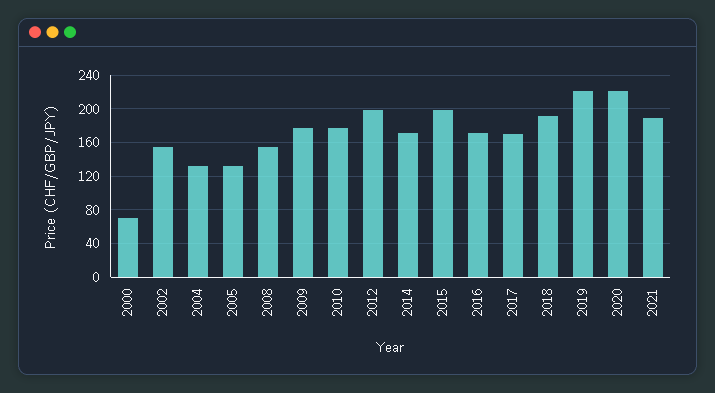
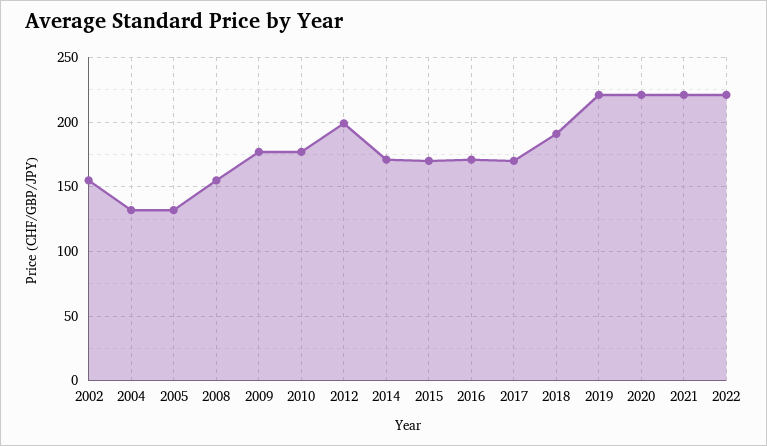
2000: 70 -> none
2015: 200 -> 170
2021: 190 -> 220
2022: none -> 220

